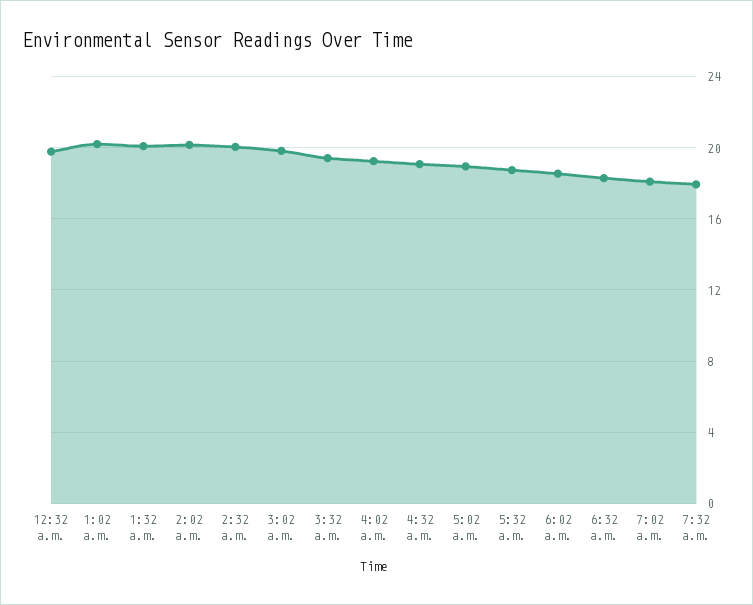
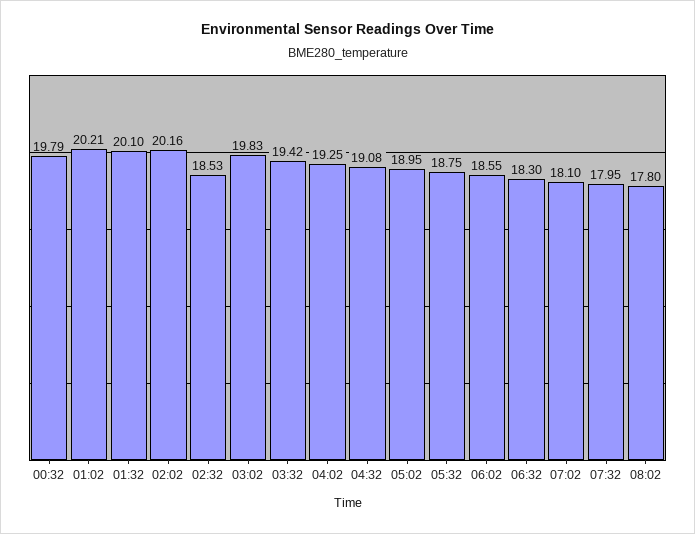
2:32 a.m.: 20 -> 18.53
08:02: none -> 17.8

